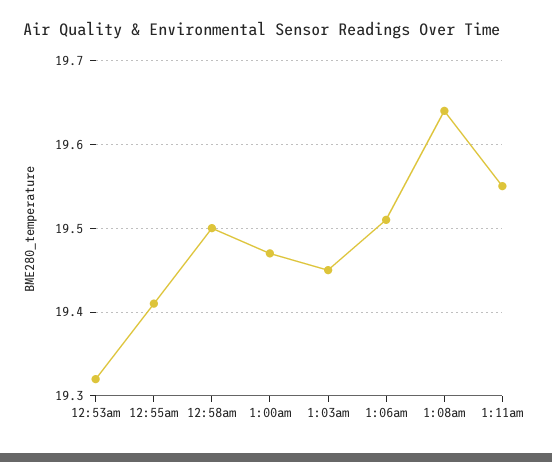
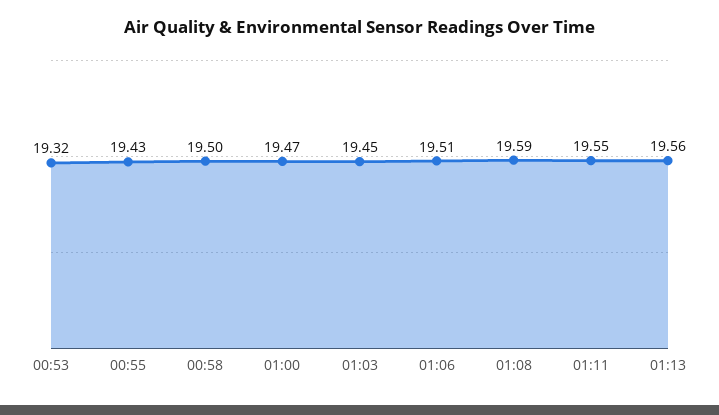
12:55am: 19.41 -> 19.43
1:08am: 19.64 -> 19.59
01:13: none -> 19.56

